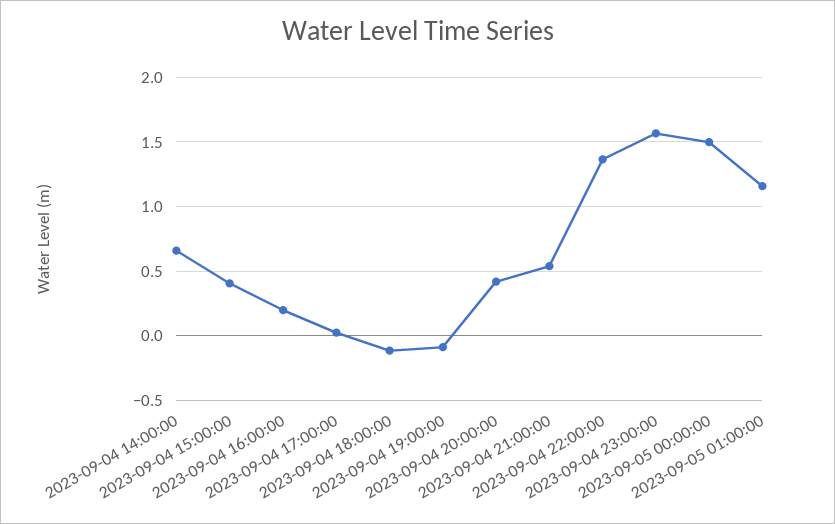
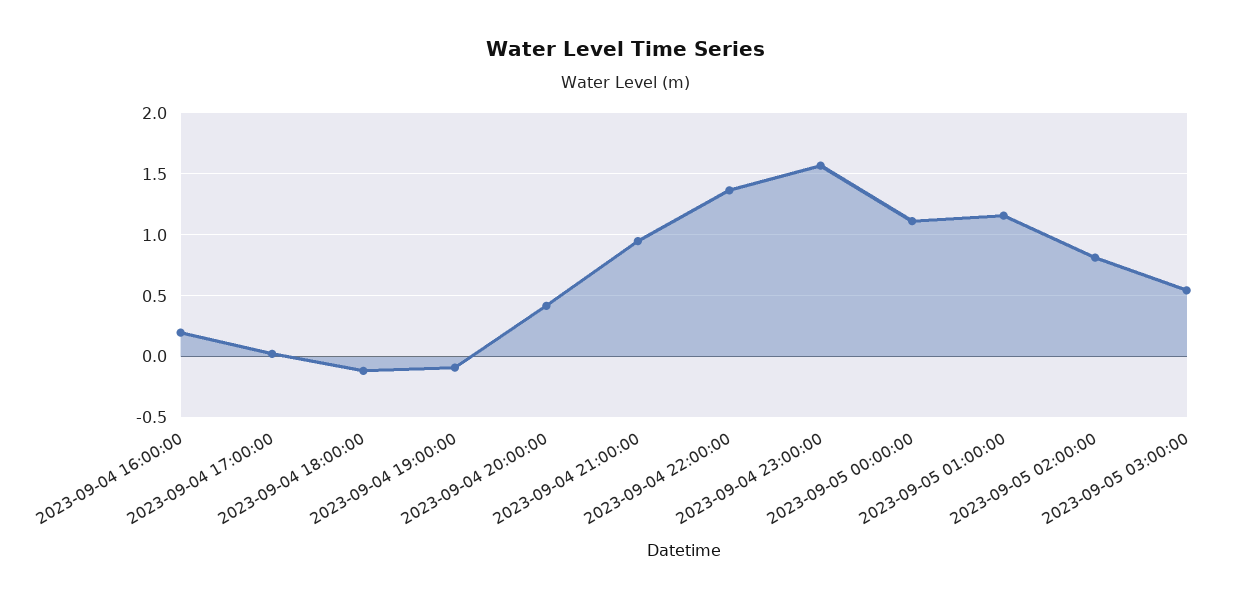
2023-09-04 14:00:00: 0.65 -> none
2023-09-04 15:00:00: 0.4 -> none
2023-09-04 21:00:00: 0.55 -> 0.95
2023-09-05 00:00:00: 1.5 -> 1.1
2023-09-05 02:00:00: none -> 0.8
2023-09-05 03:00:00: none -> 0.55

